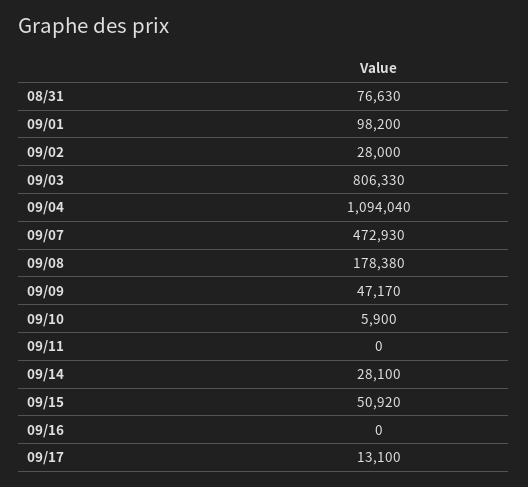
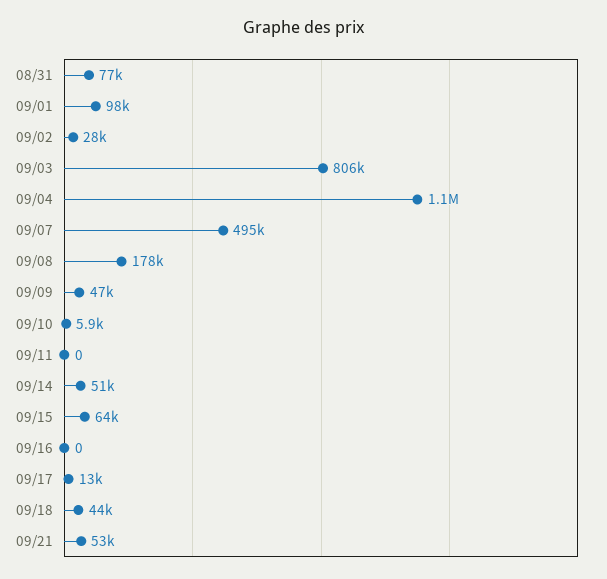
09/07: 472930 -> 495000
09/14: 28100 -> 51000
09/15: 50920 -> 64000
09/18: none -> 44000
09/21: none -> 53000

